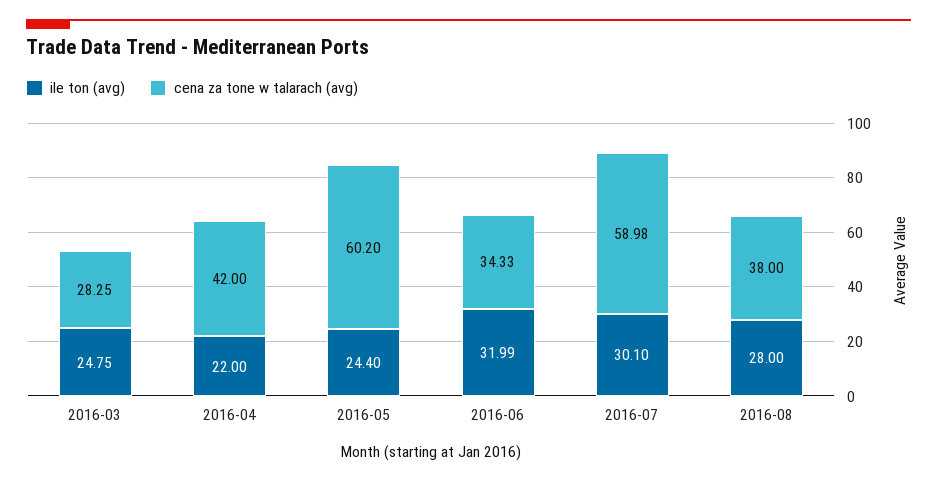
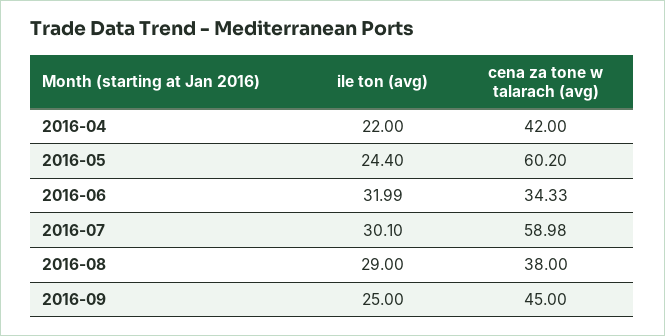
ile ton (avg), 2016-03: 24.75 -> none
cena za tone w talarach (avg), 2016-03: 28.25 -> none
ile ton (avg), 2016-08: 28 -> 29
ile ton (avg), 2016-09: none -> 25
cena za tone w talarach (avg), 2016-09: none -> 45

